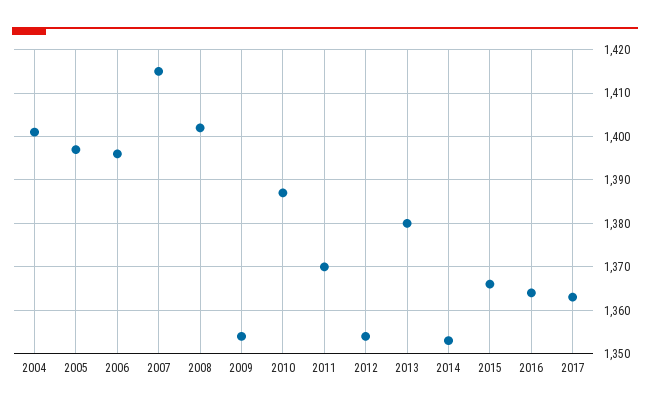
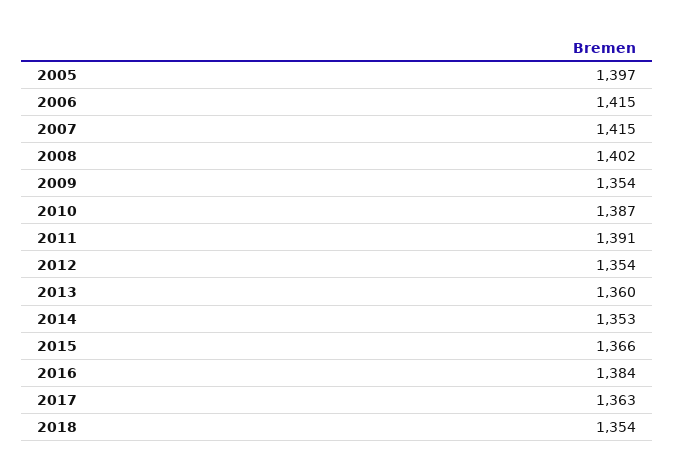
2004: 1400 -> none
2006: 1395 -> 1415
2011: 1370 -> 1391
2013: 1380 -> 1360
2016: 1365 -> 1384
2018: none -> 1354

